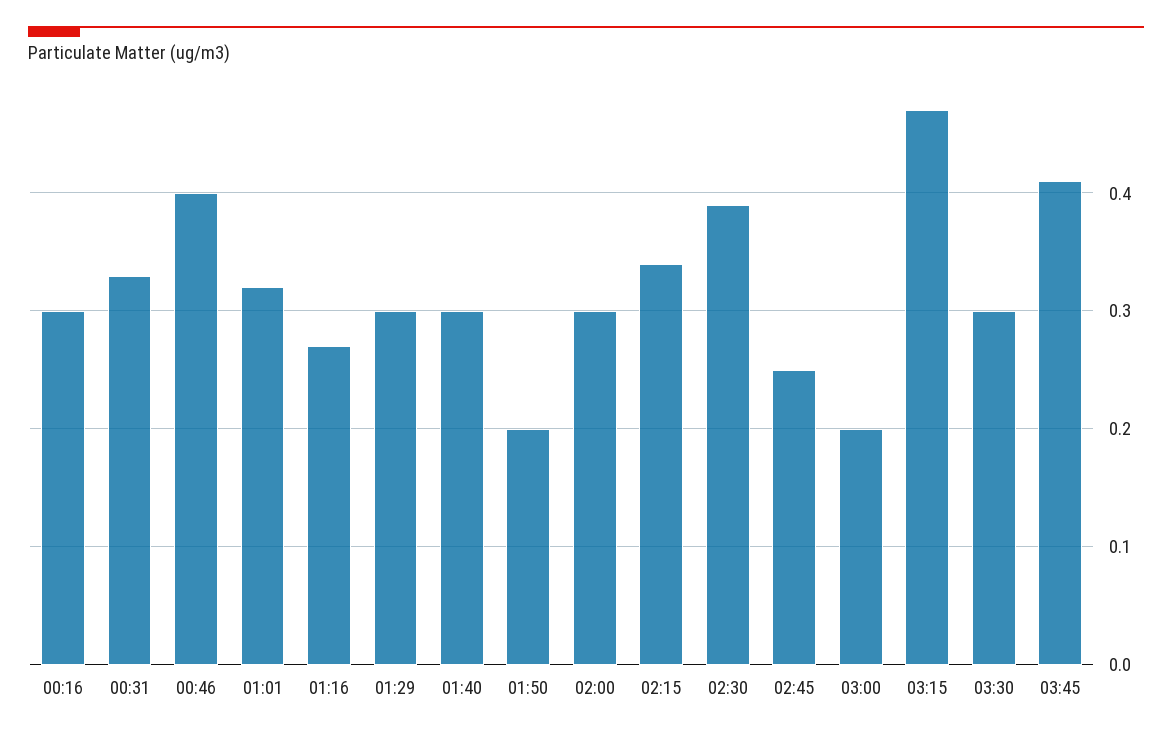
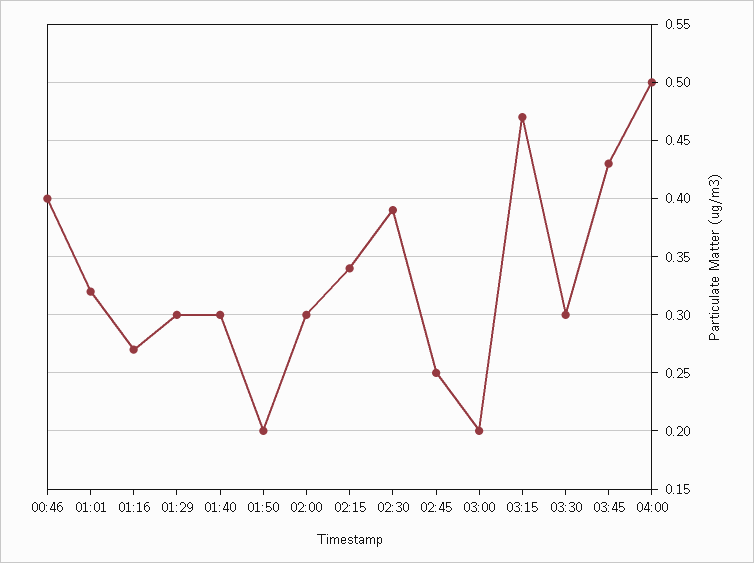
00:16: 0.3 -> none
00:31: 0.33 -> none
03:45: 0.41 -> 0.43
04:00: none -> 0.5

